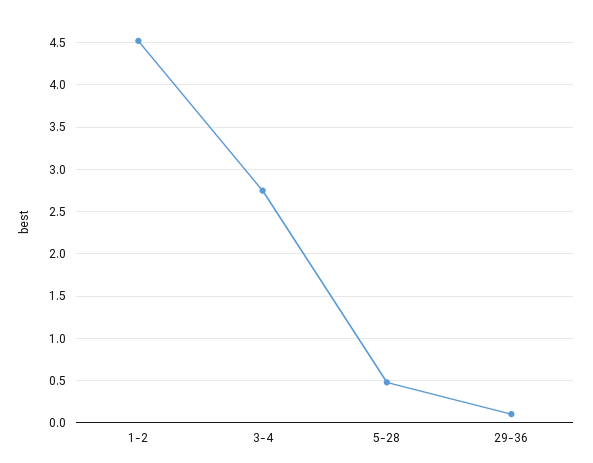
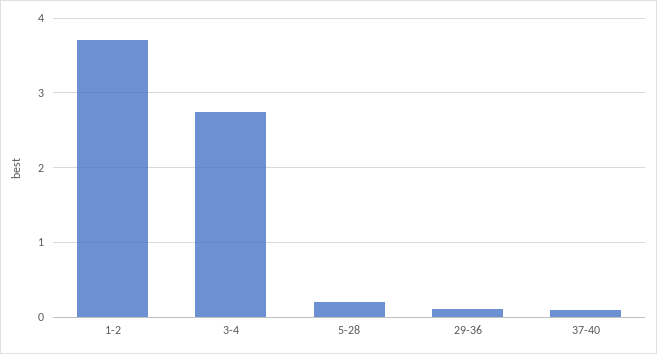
1-2: 4.5 -> 3.7
5-28: 0.5 -> 0.2
37-40: none -> 0.1

